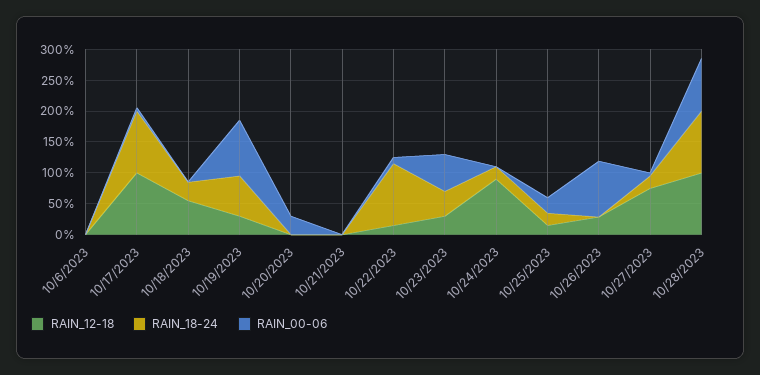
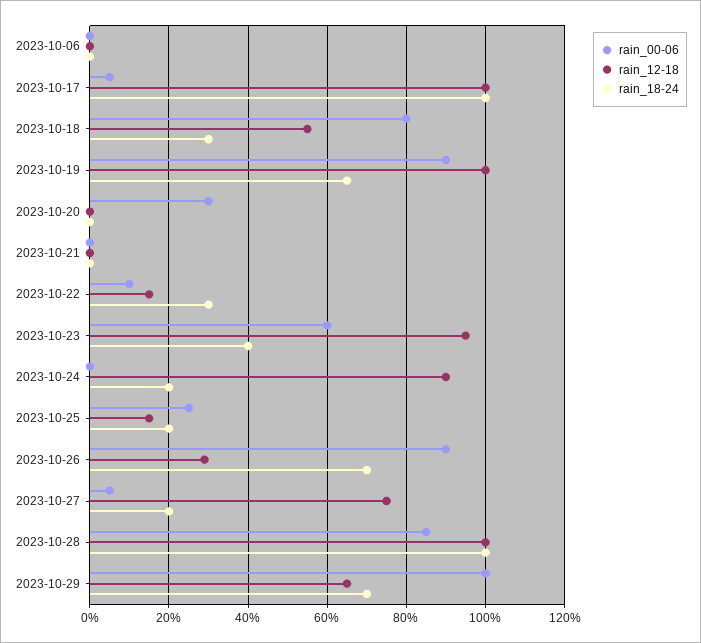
RAIN_00-06, 10/18/2023: 0 -> 80
RAIN_12-18, 10/19/2023: 25 -> 100
RAIN_18-24, 10/22/2023: 100 -> 30
RAIN_12-18, 10/23/2023: 25 -> 95
RAIN_18-24, 10/26/2023: 0 -> 70
RAIN_00-06, 2023-10-29: none -> 100
RAIN_12-18, 2023-10-29: none -> 65
RAIN_18-24, 2023-10-29: none -> 70

